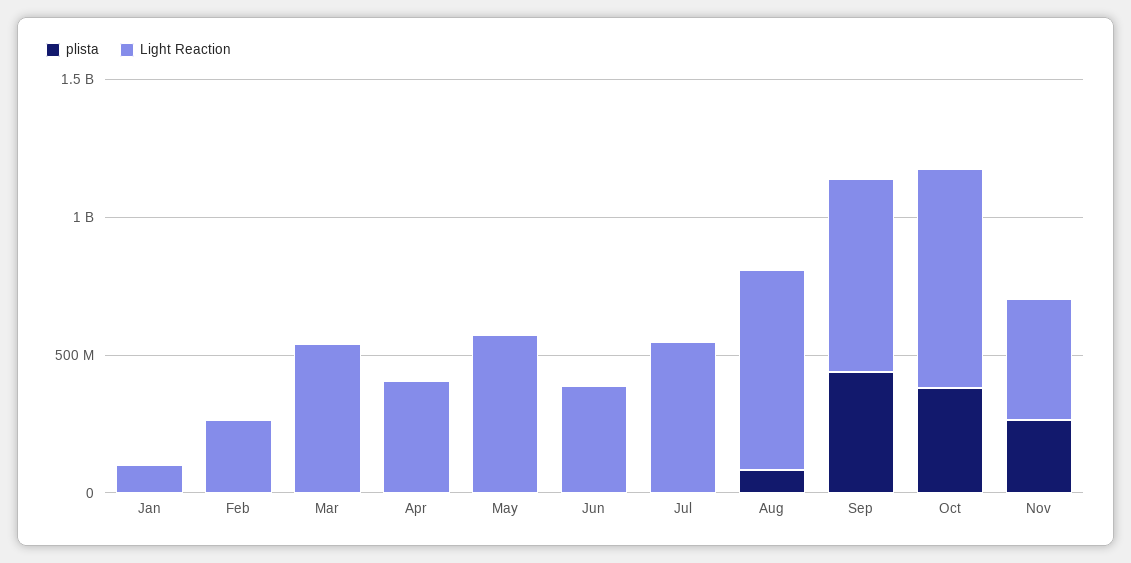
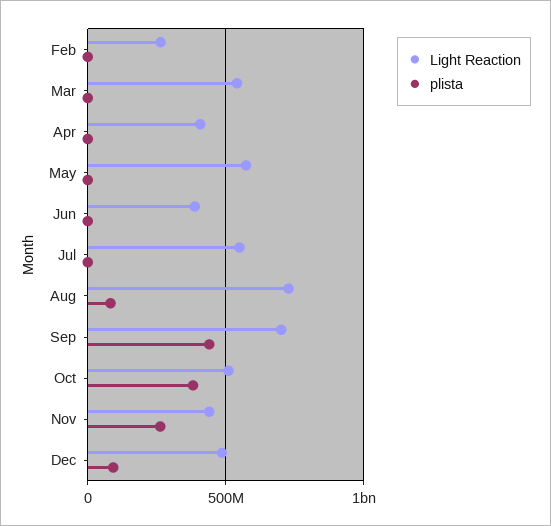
plista, Jan: 0 -> none
Light Reaction, Jan: 100000000 -> none
Light Reaction, Oct: 800000000 -> 500000000
Light Reaction, Dec: none -> 500000000
plista, Dec: none -> 100000000

